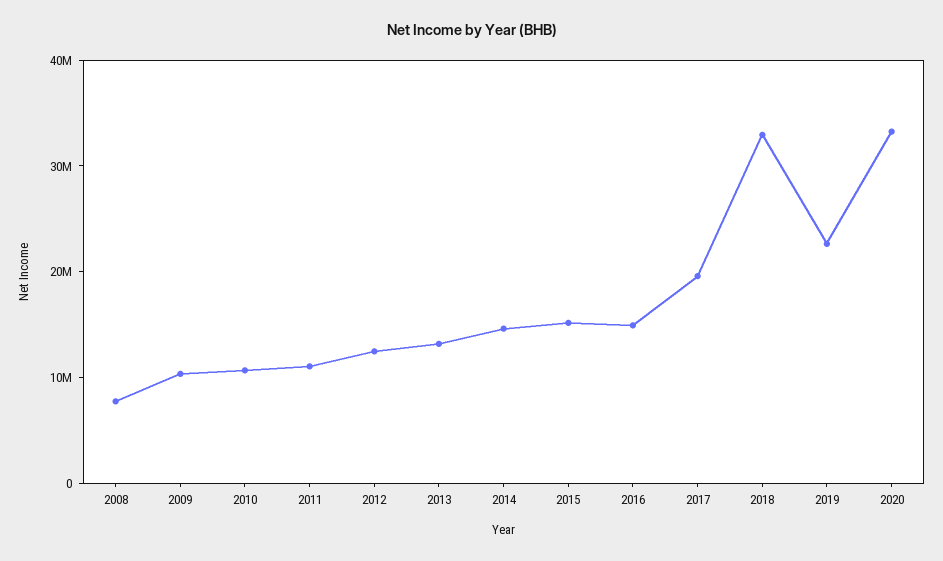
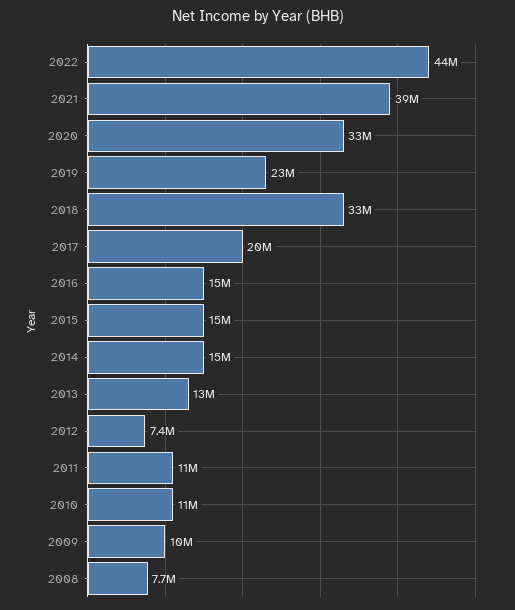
2012: 12000000 -> 7400000
2022: none -> 44000000
2021: none -> 39000000

